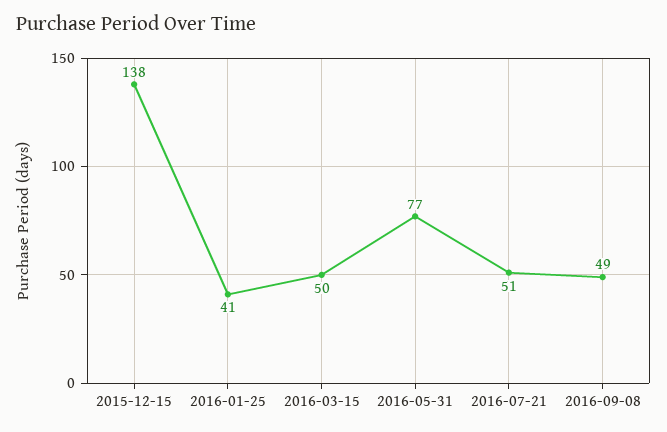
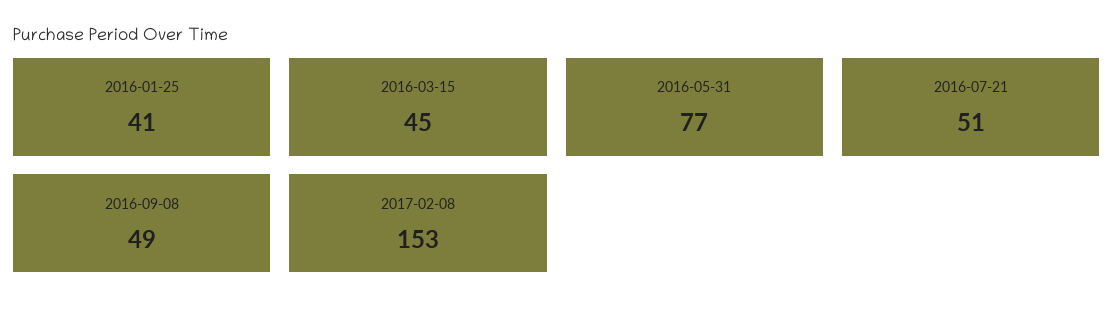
2015-12-15: 138 -> none
2016-03-15: 50 -> 45
2017-02-08: none -> 153

